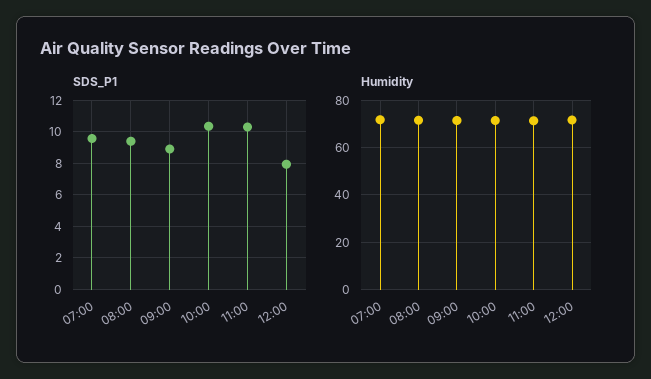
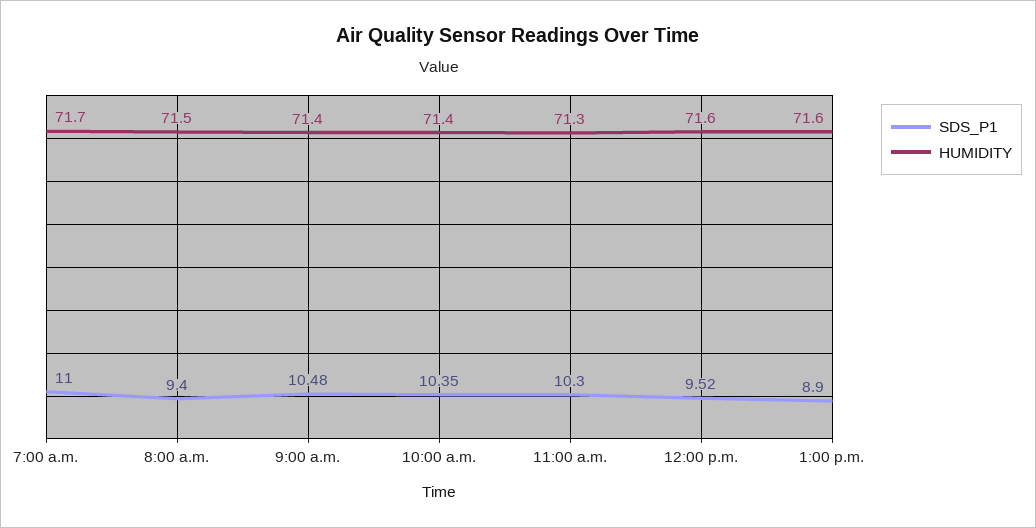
SDS_P1, 07:00: 9.5 -> 11
SDS_P1, 09:00: 9 -> 10.48
SDS_P1, 12:00: 8 -> 9.52
SDS_P1, 1:00 p.m.: none -> 8.9
Humidity, 1:00 p.m.: none -> 71.6

